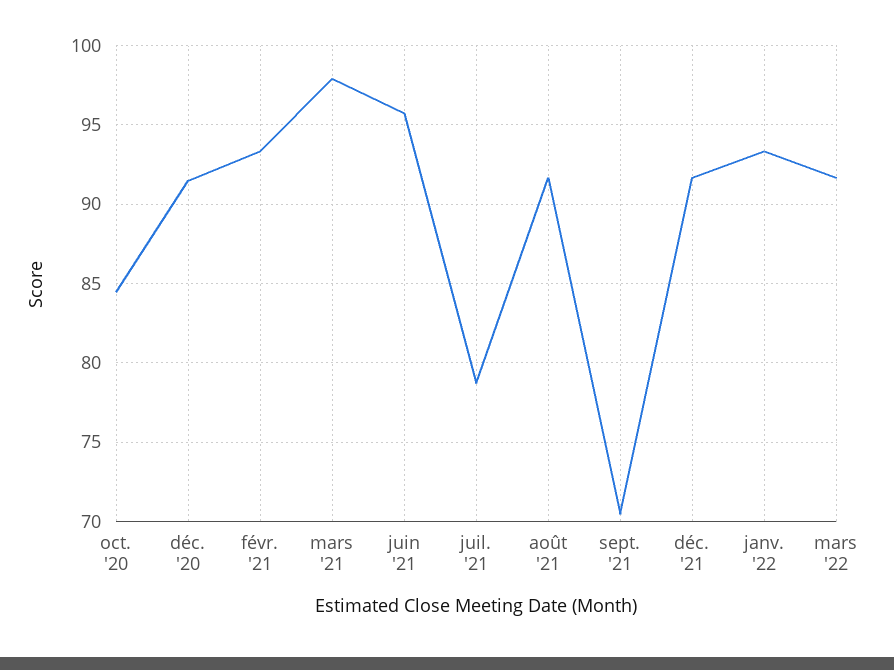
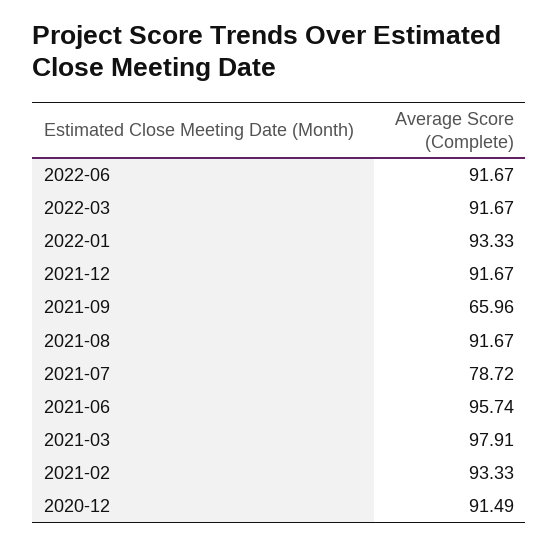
oct. '20: 84.5 -> none
sept. '21: 70.5 -> 65.96
2022-06: none -> 91.67

